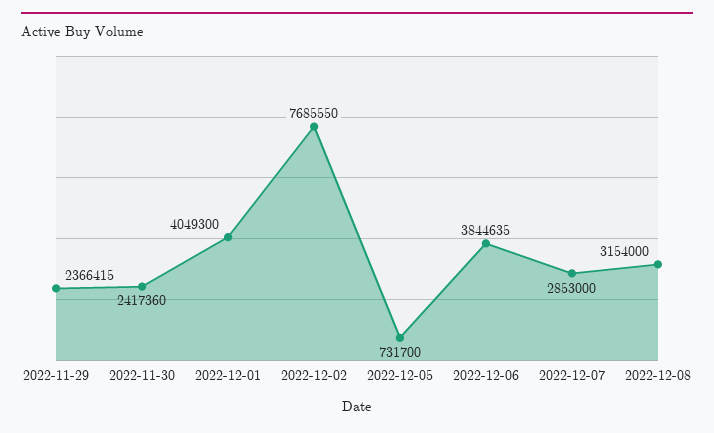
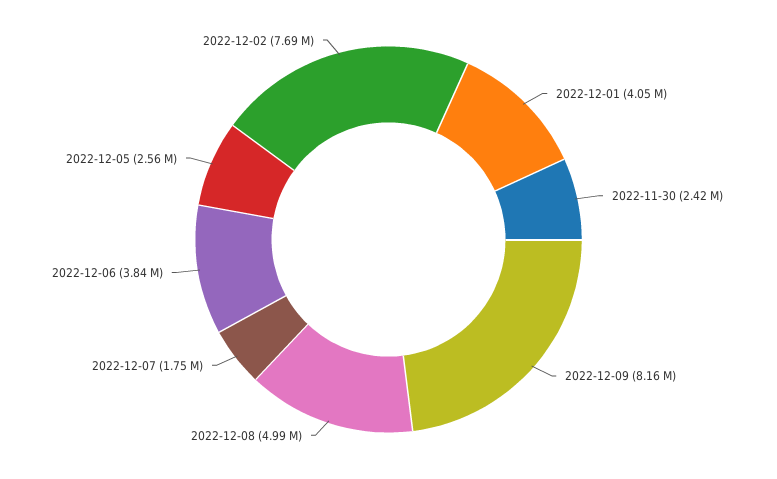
2022-11-29: 2366415 -> none
2022-12-05: 731700 -> 2560000
2022-12-07: 2853000 -> 1750000
2022-12-08: 3154000 -> 4990000
2022-12-09: none -> 8160000

